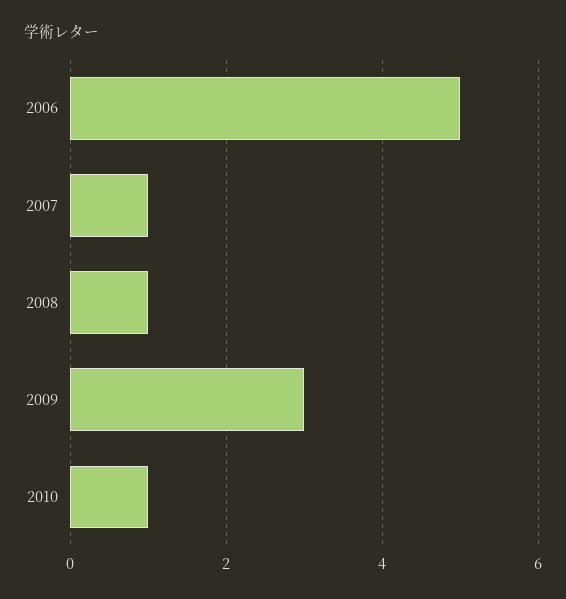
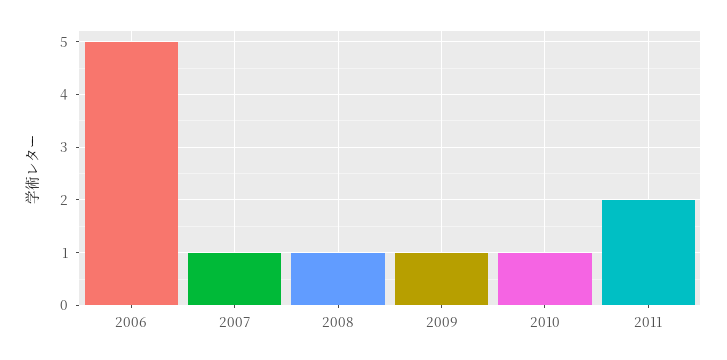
2009: 3 -> 1
2011: none -> 2

